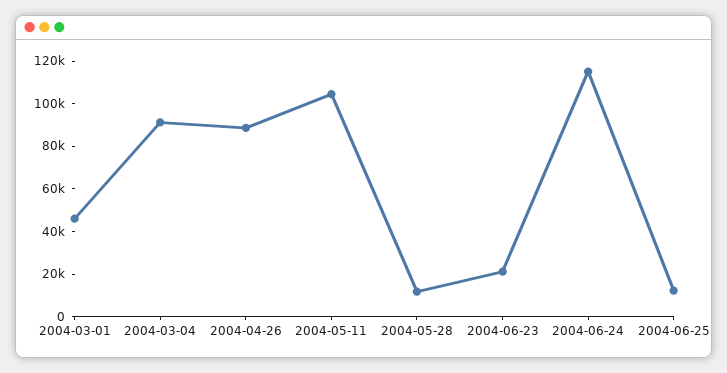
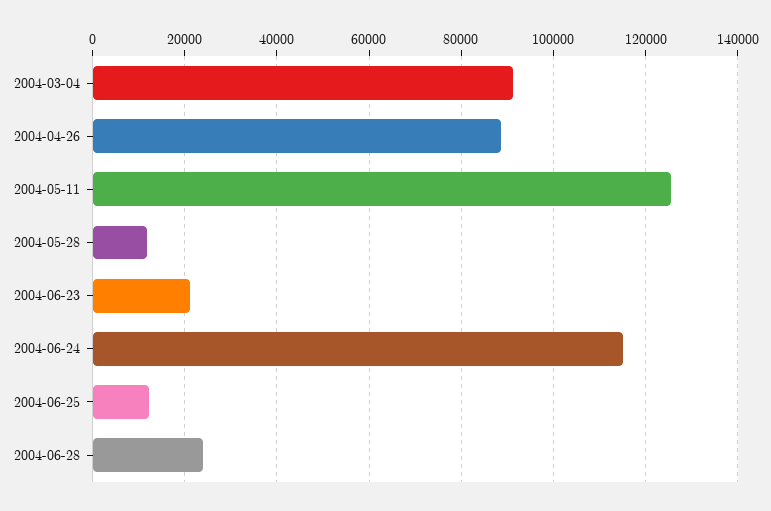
2004-03-01: 45000 -> none
2004-05-11: 105000 -> 126000
2004-06-28: none -> 24000

